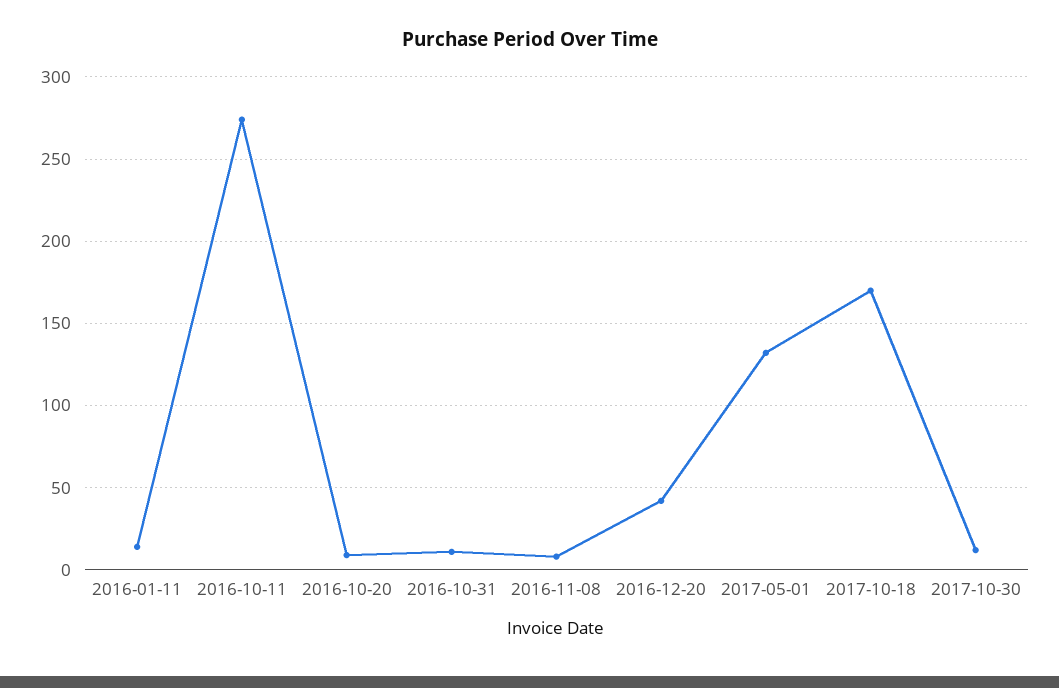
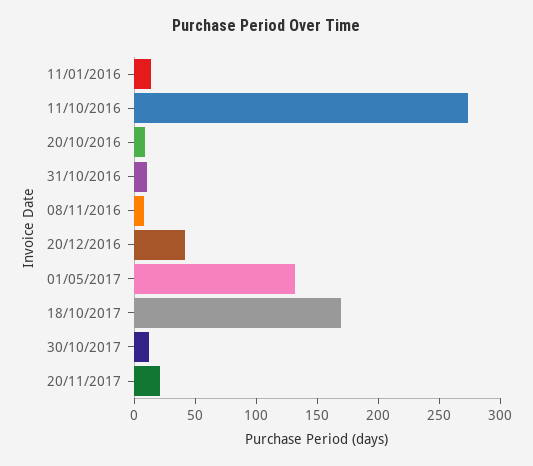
20/11/2017: none -> 20

